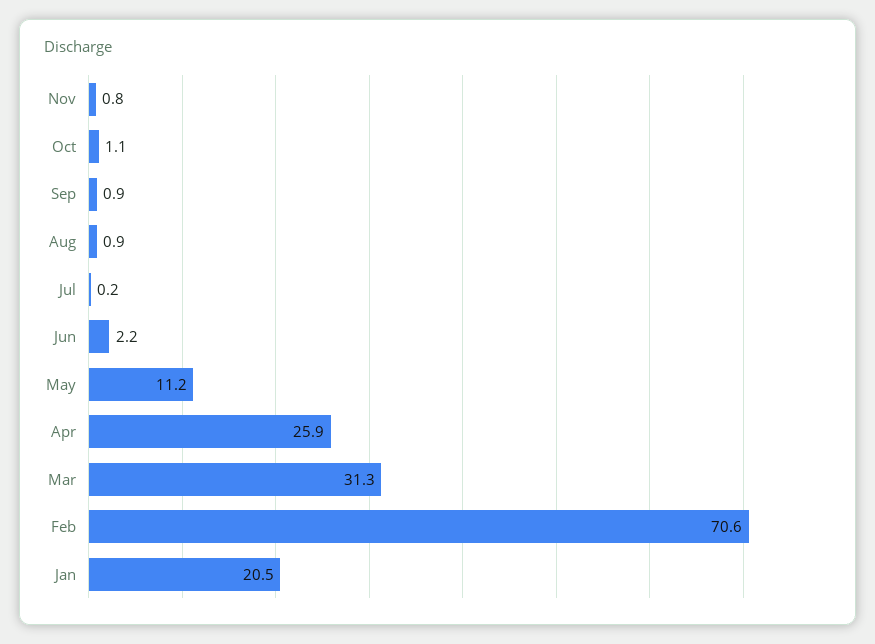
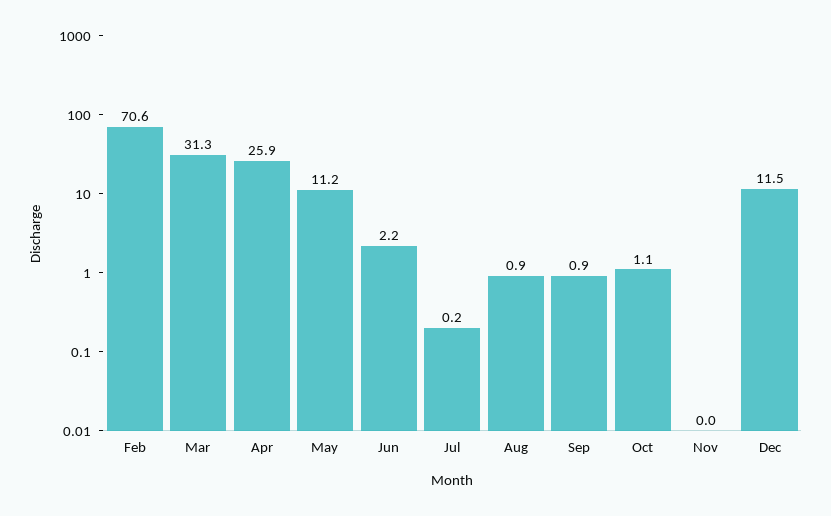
Nov: 0.8 -> 0
Jan: 20.5 -> none
Dec: none -> 11.5

